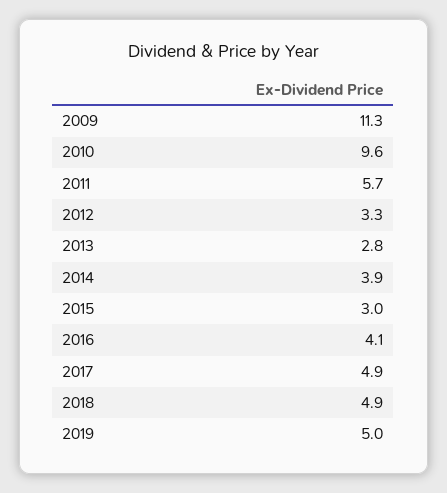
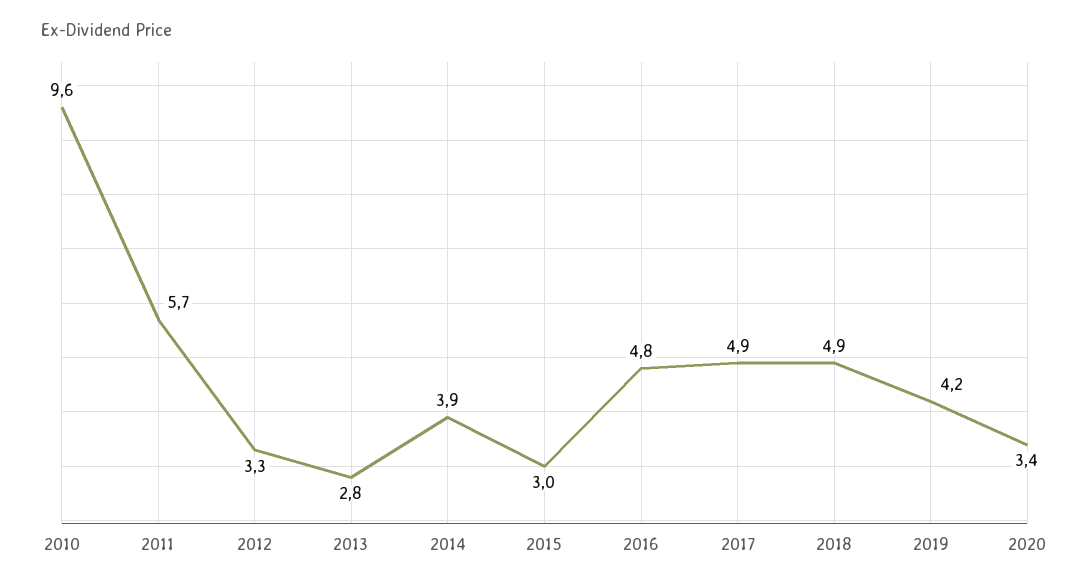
2009: 11.3 -> none
2016: 4.1 -> 4.8
2019: 5 -> 4.2
2020: none -> 3.4

